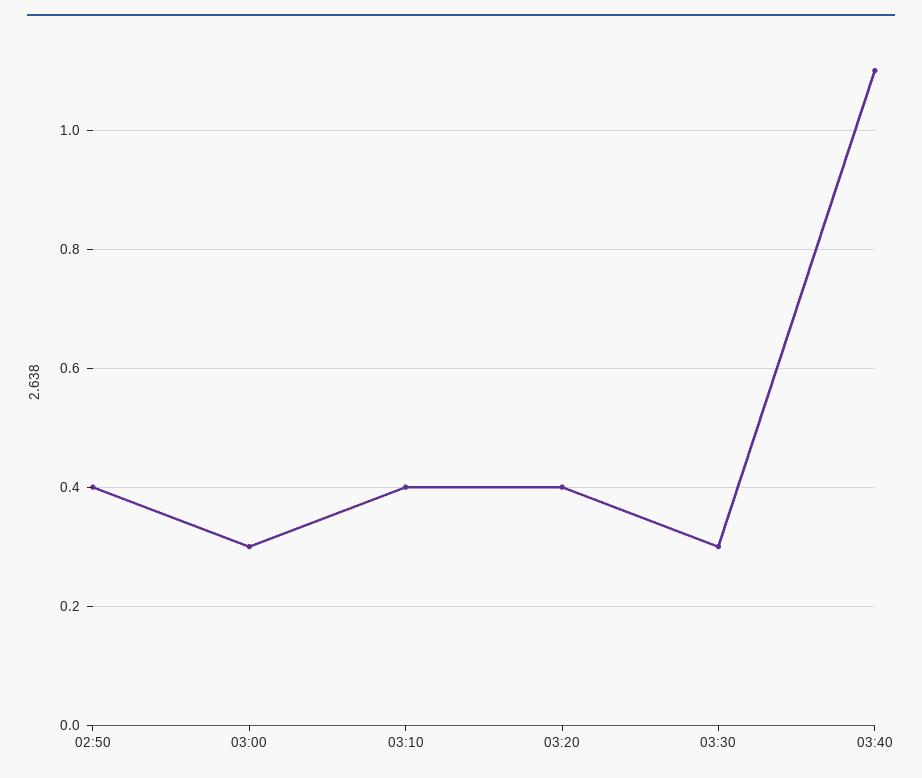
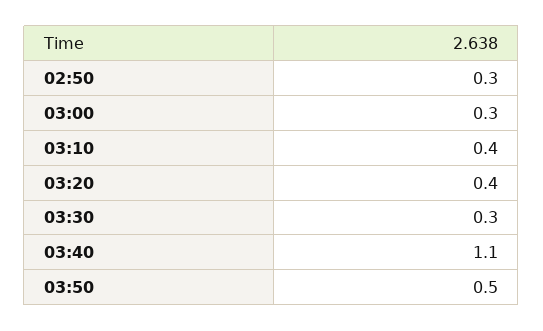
02:50: 0.4 -> 0.3
03:50: none -> 0.5

